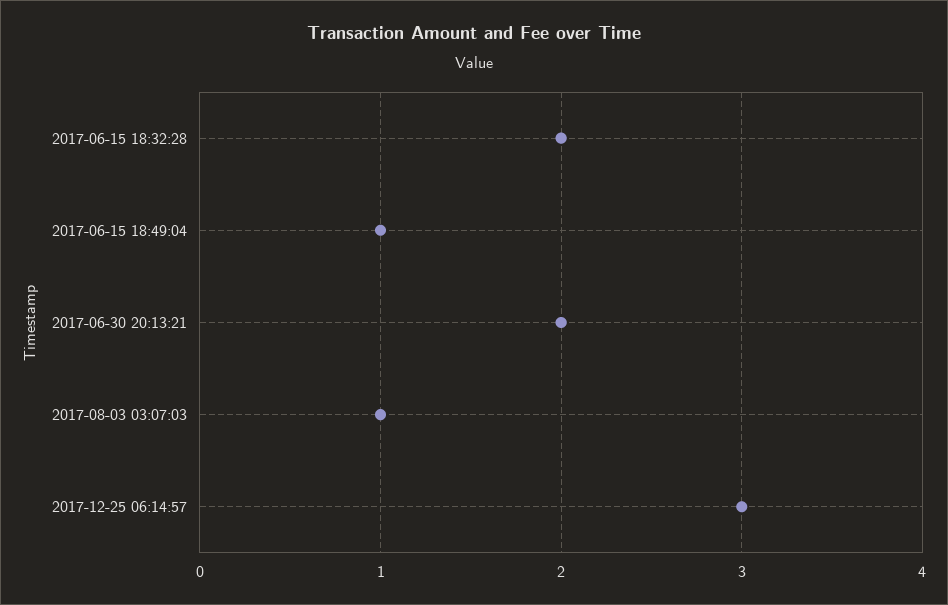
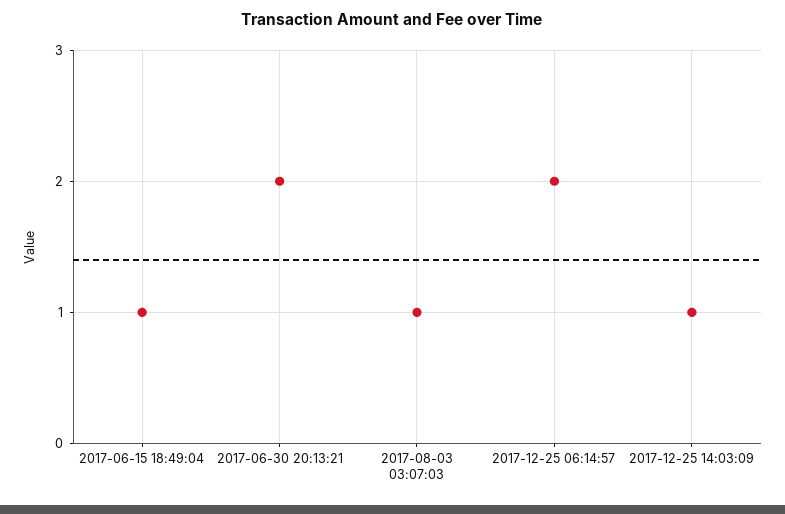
2017-06-15 18:32:28: 2 -> none
2017-12-25 06:14:57: 3 -> 2
2017-12-25 14:03:09: none -> 1

